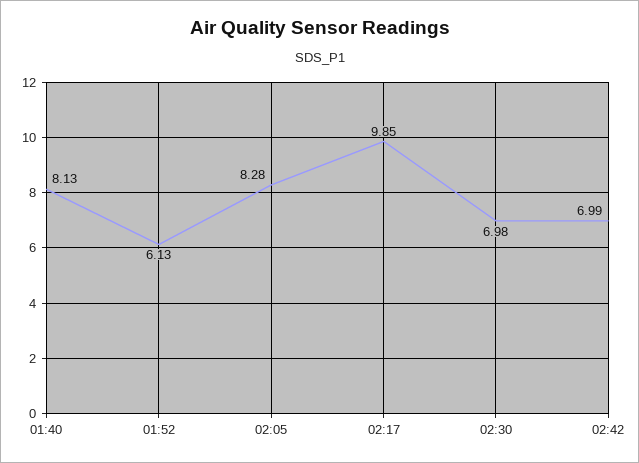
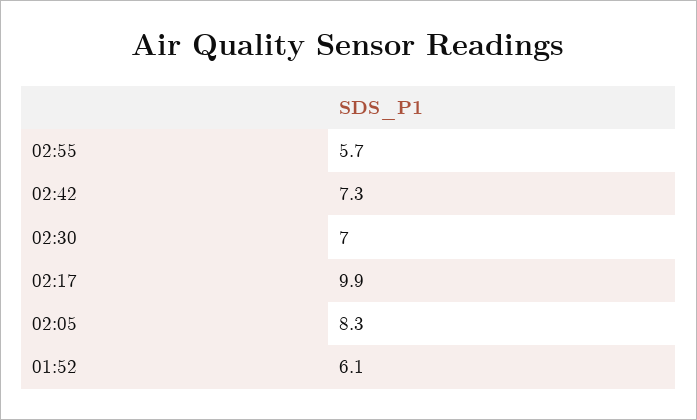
01:40: 8.13 -> none
02:42: 6.99 -> 7.3
02:55: none -> 5.7

